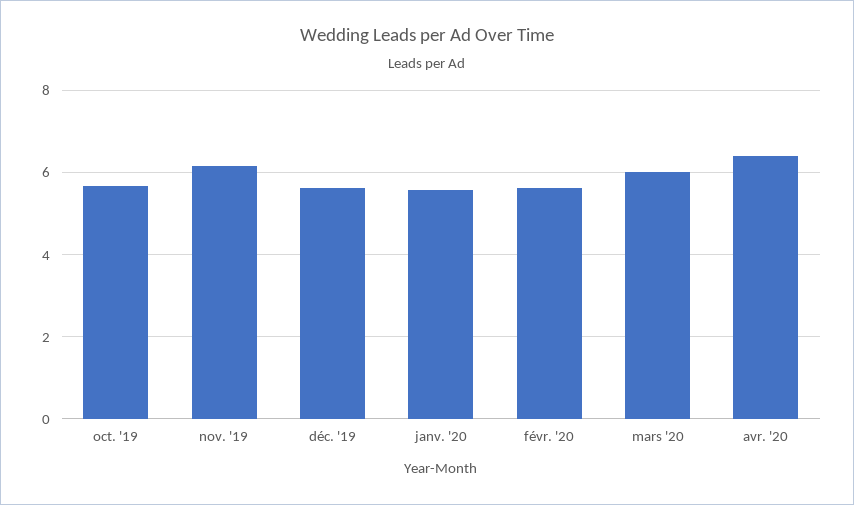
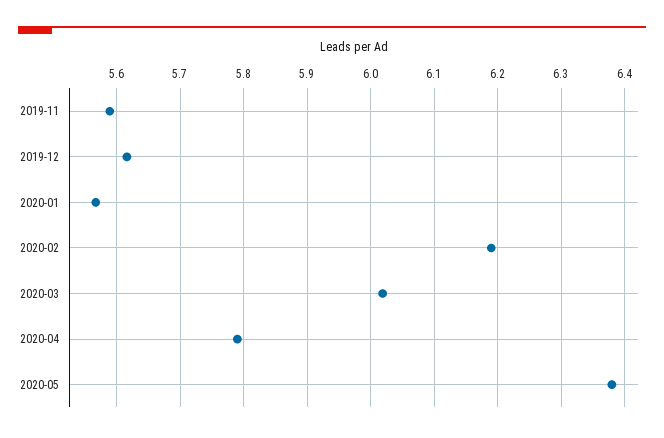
oct. '19: 5.6 -> none
nov. '19: 6.2 -> 5.59
févr. '20: 5.6 -> 6.19
avr. '20: 6.4 -> 5.79
2020-05: none -> 6.38

